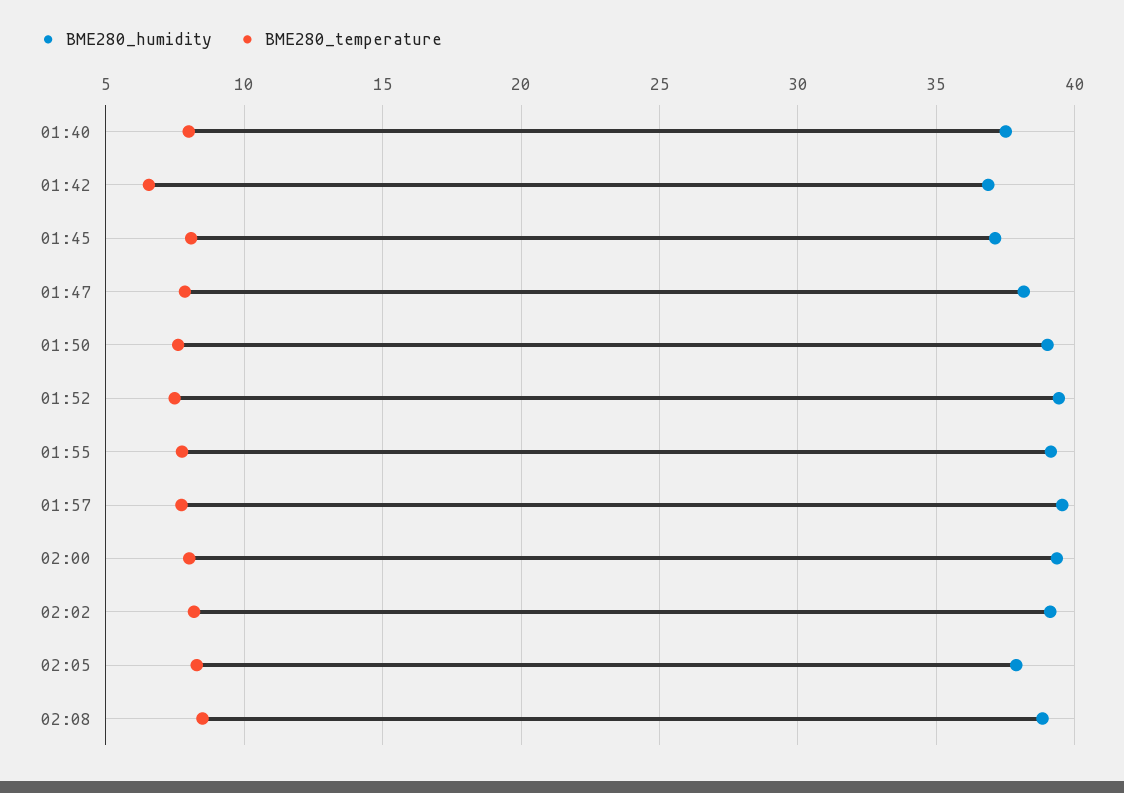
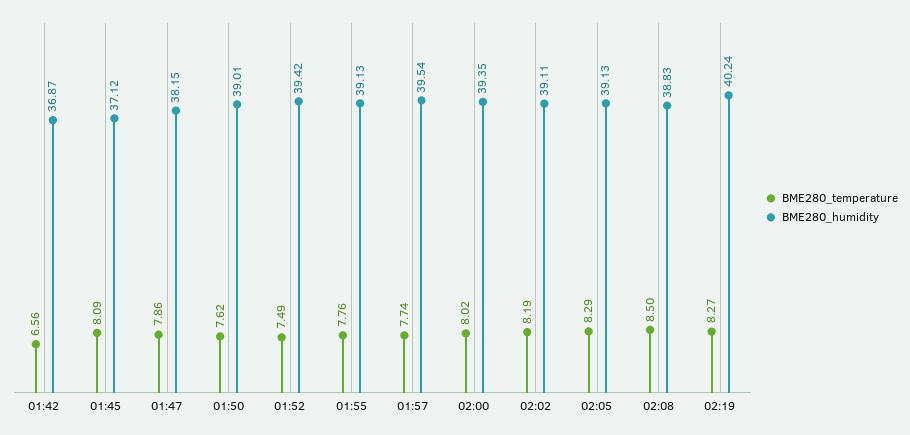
BME280_humidity, 01:40: 37.5 -> none
BME280_temperature, 01:40: 8 -> none
BME280_humidity, 02:05: 38 -> 39.13
BME280_temperature, 02:19: none -> 8.27
BME280_humidity, 02:19: none -> 40.24

